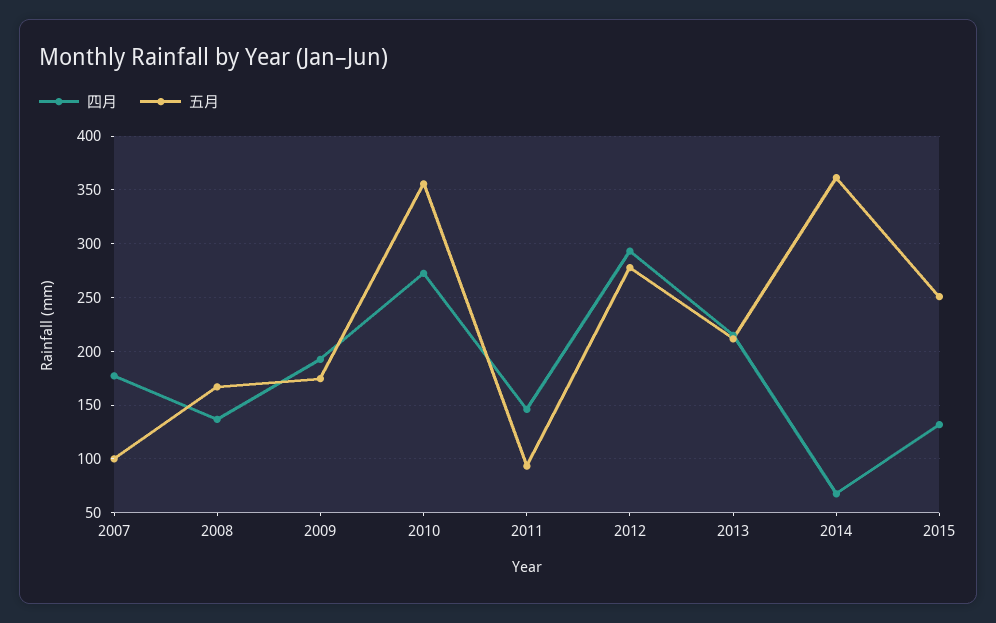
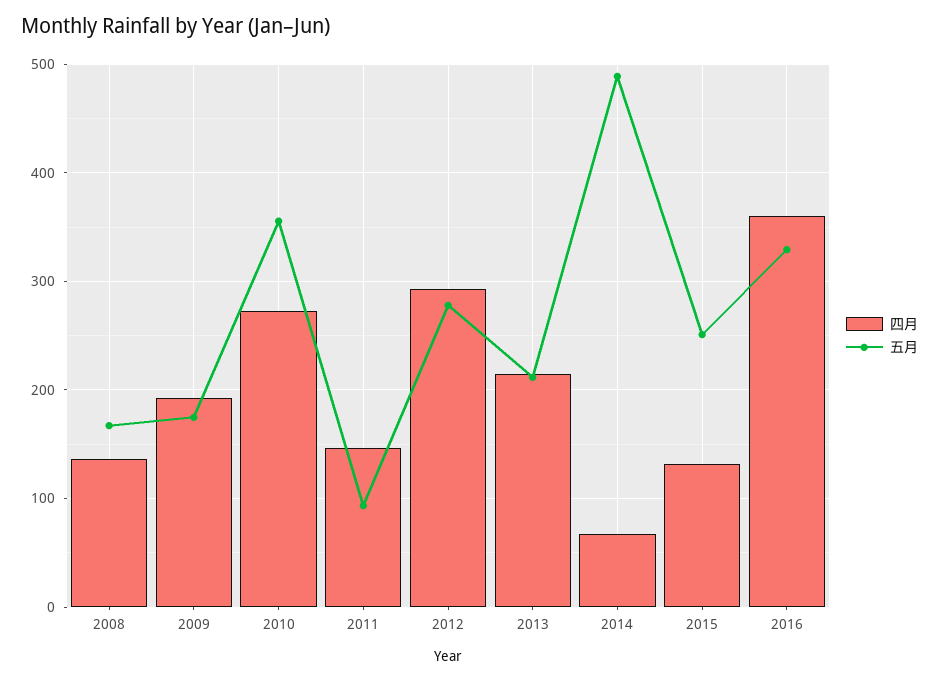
四月, 2007: 180 -> none
五月, 2007: 100 -> none
五月, 2014: 360 -> 490
四月, 2016: none -> 360
五月, 2016: none -> 330

